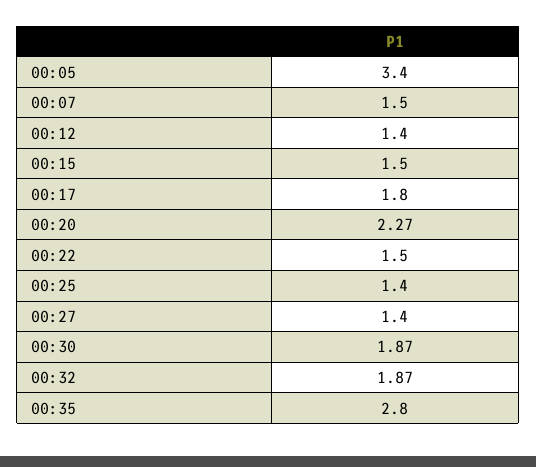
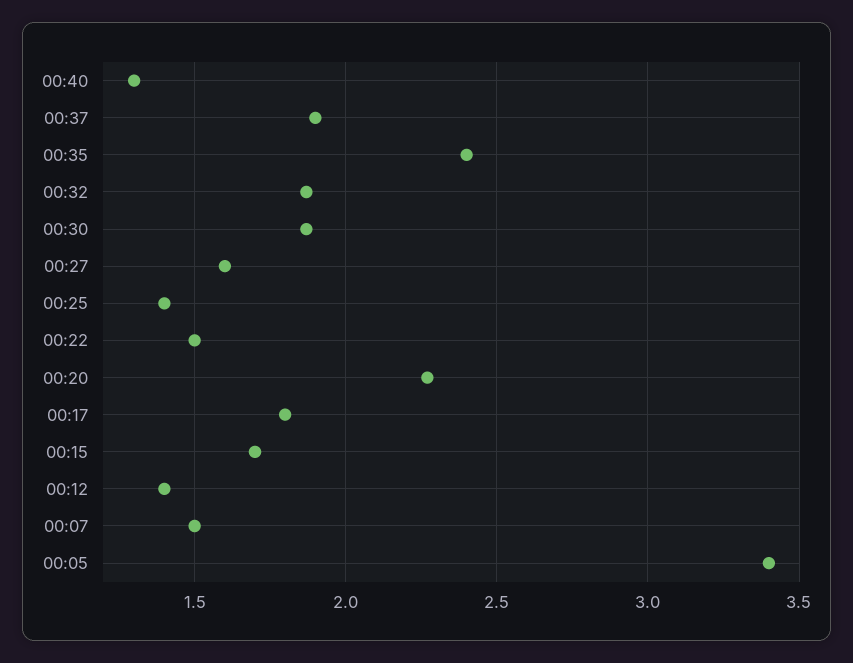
00:15: 1.5 -> 1.7
00:27: 1.4 -> 1.6
00:35: 2.8 -> 2.4
00:40: none -> 1.3
00:37: none -> 1.9

